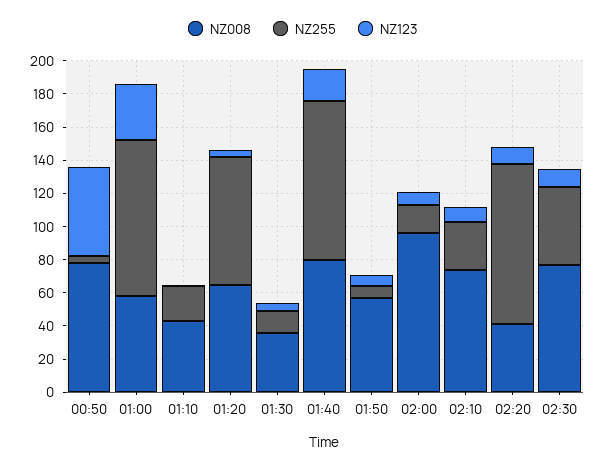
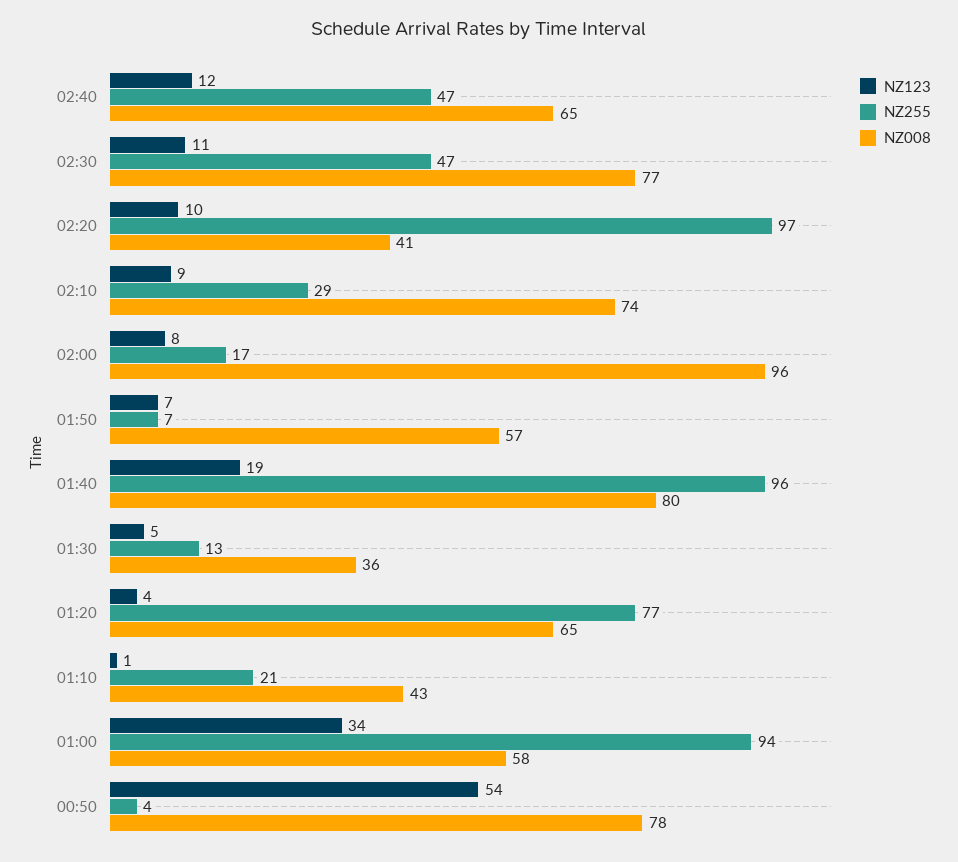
NZ123, 02:40: none -> 12
NZ255, 02:40: none -> 47
NZ008, 02:40: none -> 65

